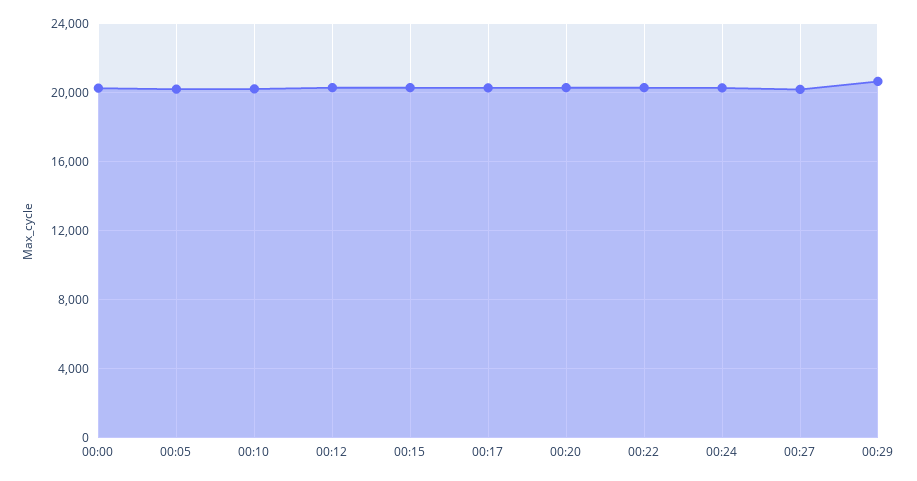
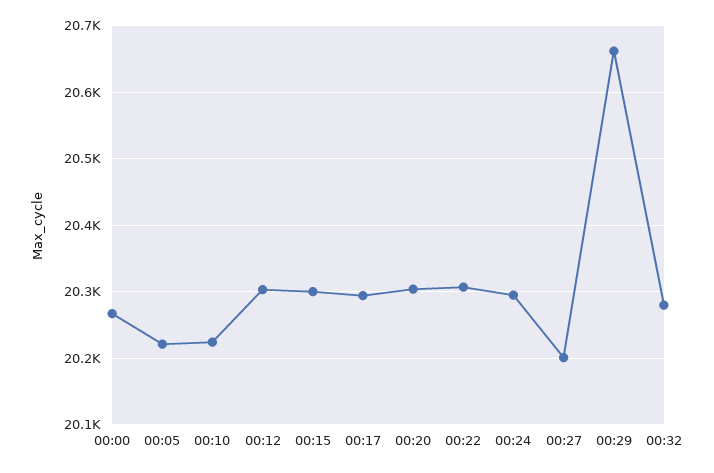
00:32: none -> 20280

